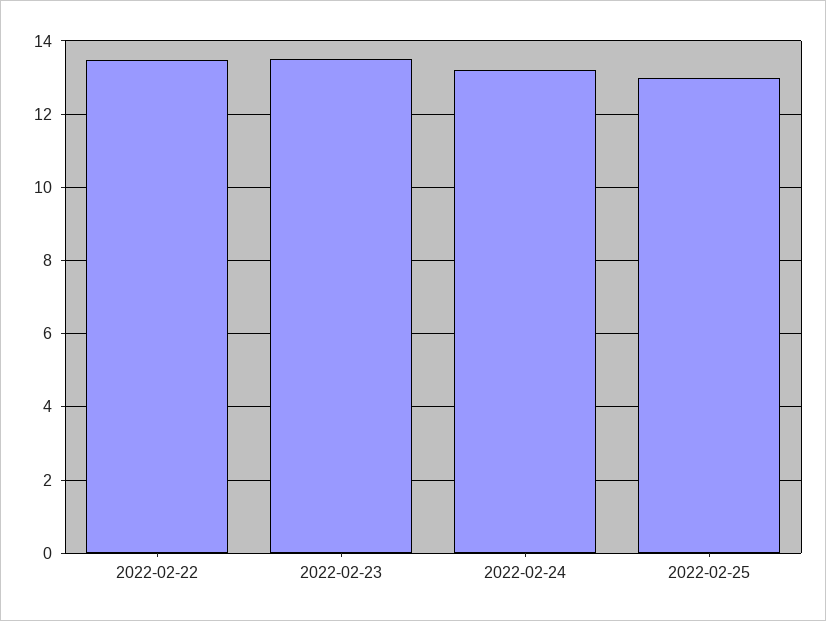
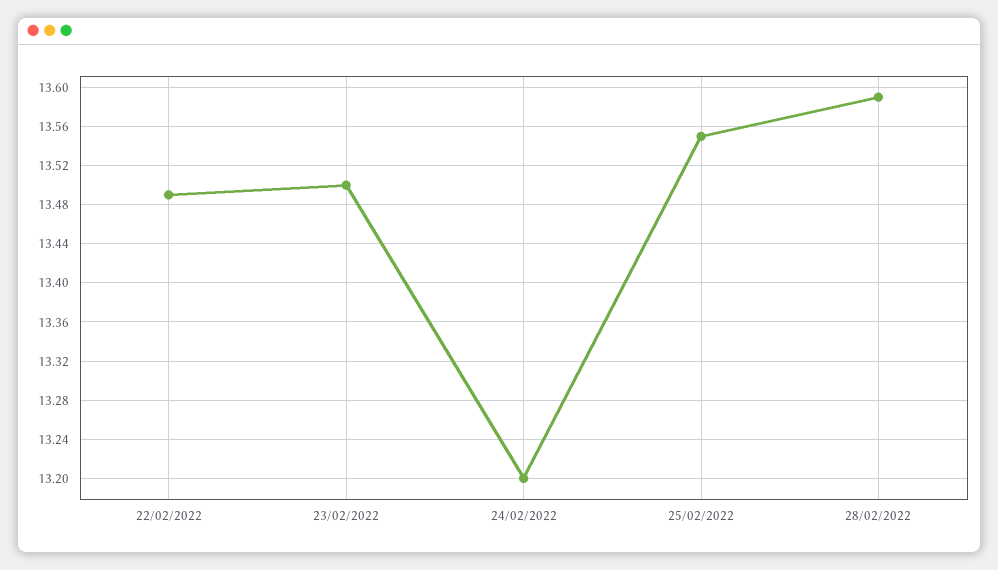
2022-02-25: 13 -> 13.55
28/02/2022: none -> 13.59

